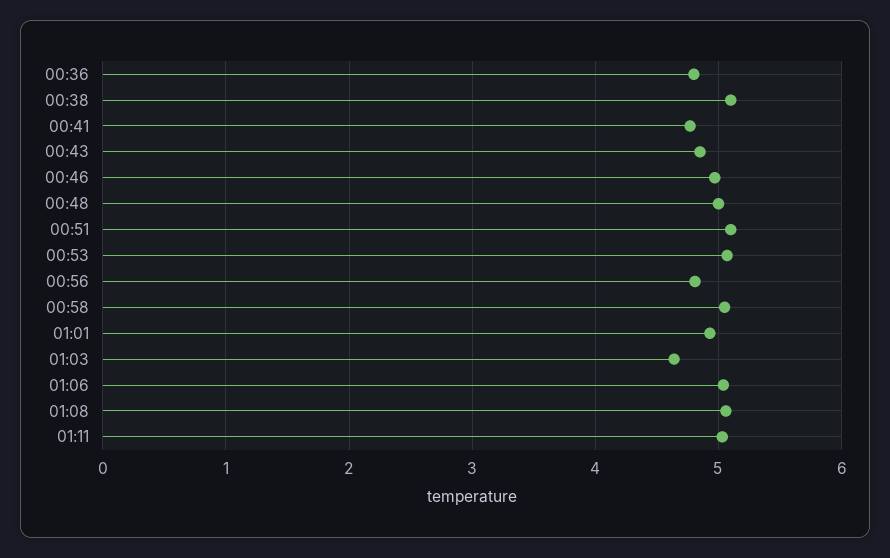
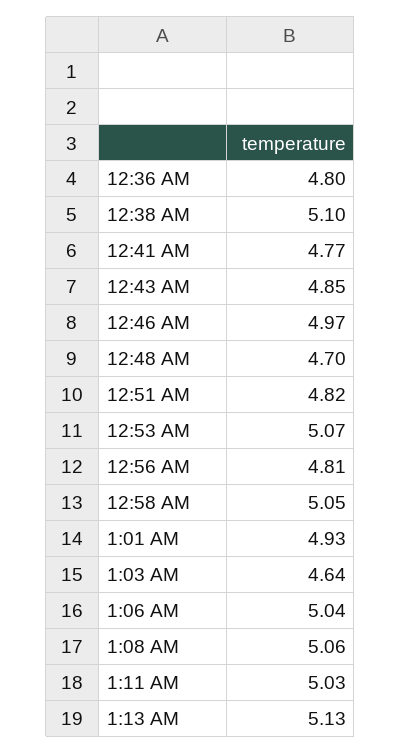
00:48: 5 -> 4.7
00:51: 5.1 -> 4.82
1:13 AM: none -> 5.13

